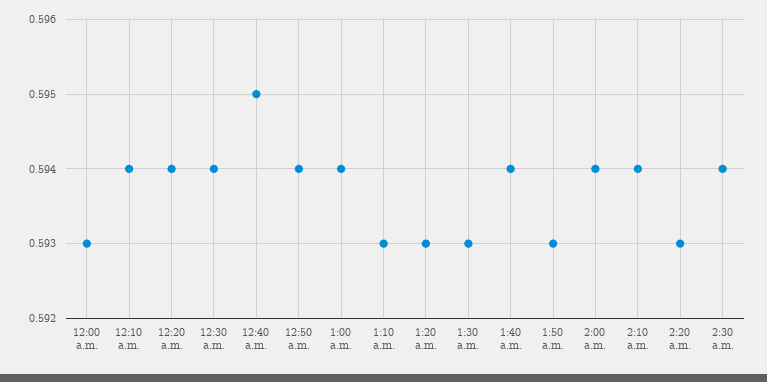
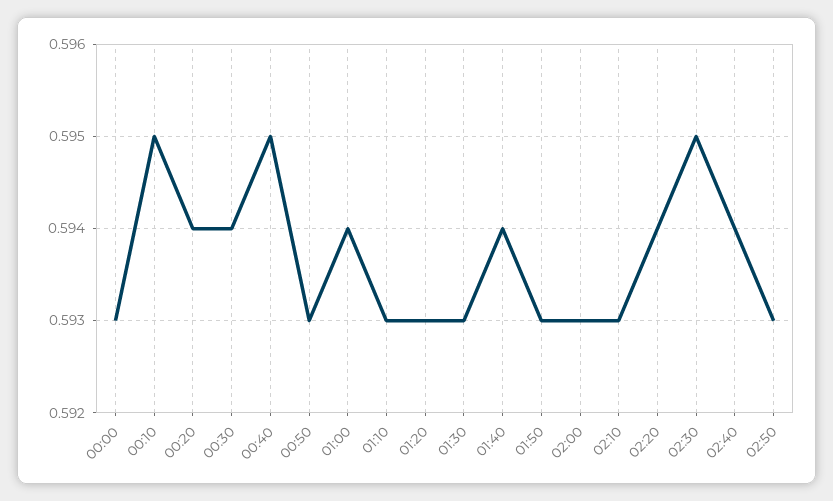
12:10 a.m.: 0.594 -> 0.595
12:50 a.m.: 0.594 -> 0.593
2:00 a.m.: 0.594 -> 0.593
2:10 a.m.: 0.594 -> 0.593
2:20 a.m.: 0.593 -> 0.594
2:30 a.m.: 0.594 -> 0.595
02:40: none -> 0.594
02:50: none -> 0.593

